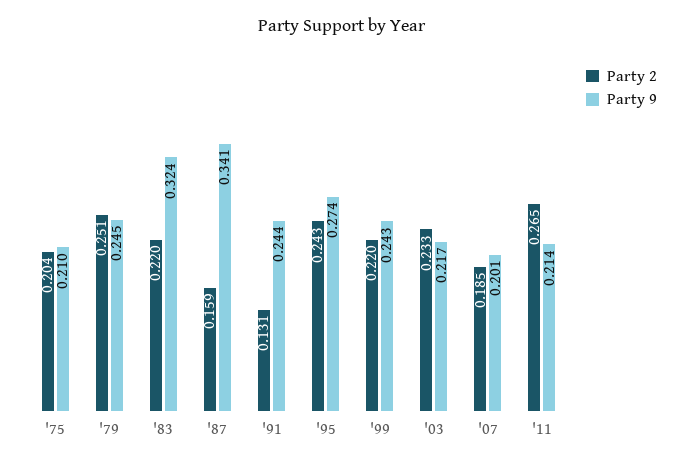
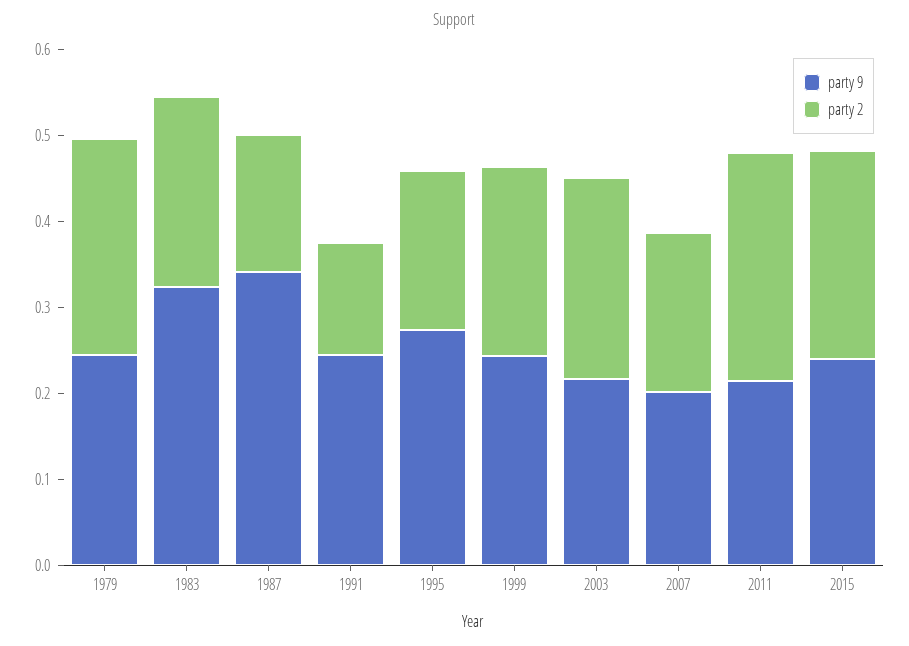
Party 2, '75: 0.204 -> none
Party 9, '75: 0.21 -> none
Party 2, '95: 0.243 -> 0.18
Party 9, 2015: none -> 0.24
Party 2, 2015: none -> 0.24

